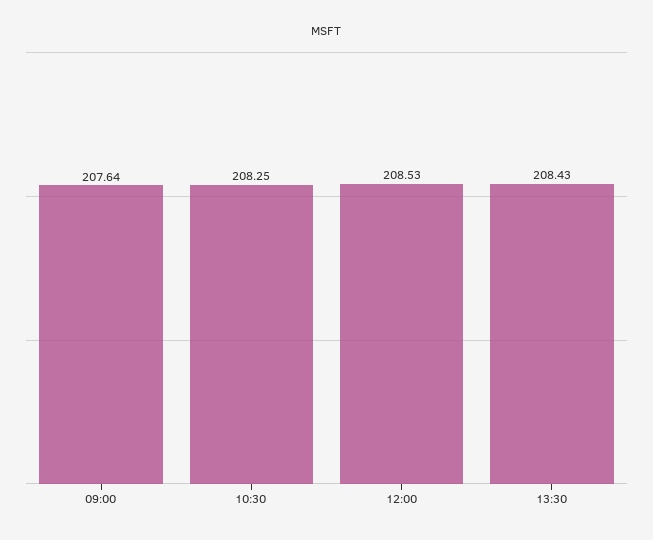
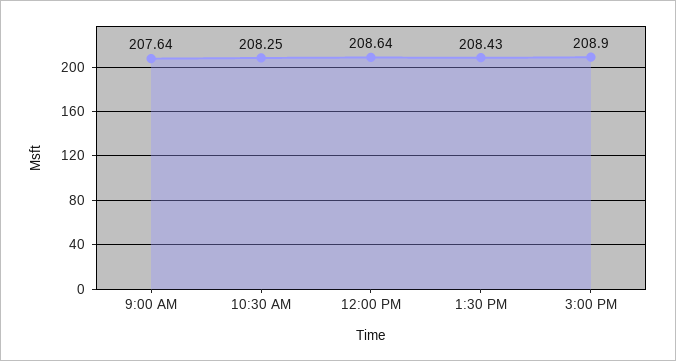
12:00: 208.53 -> 208.64
3:00 PM: none -> 208.9

